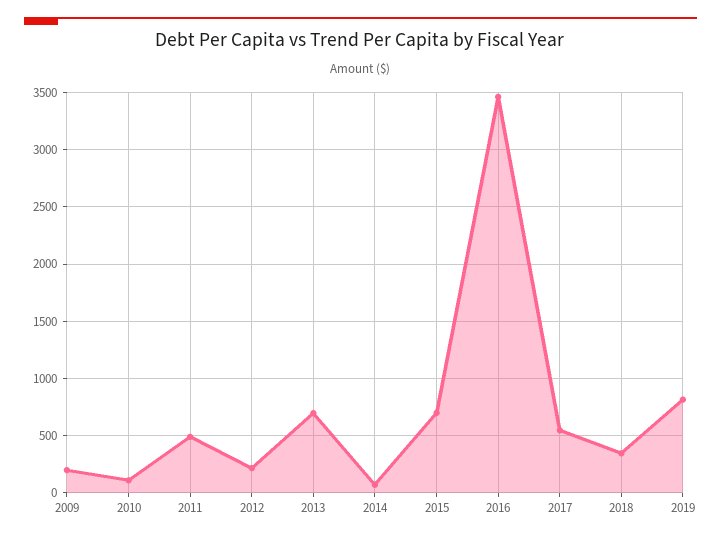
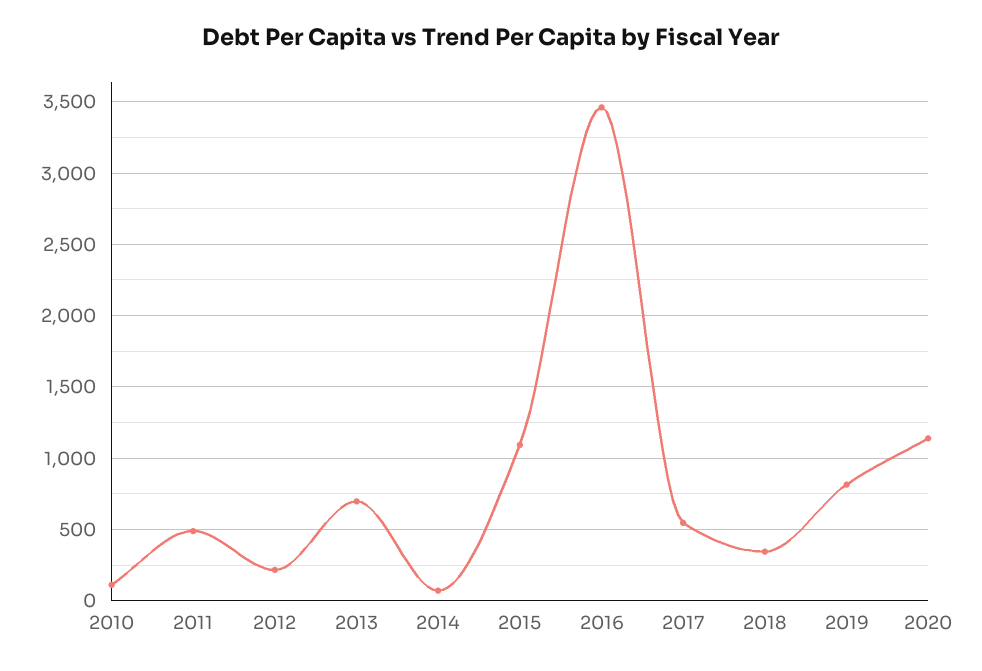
2009: 200 -> none
2015: 700 -> 1100
2020: none -> 1150

